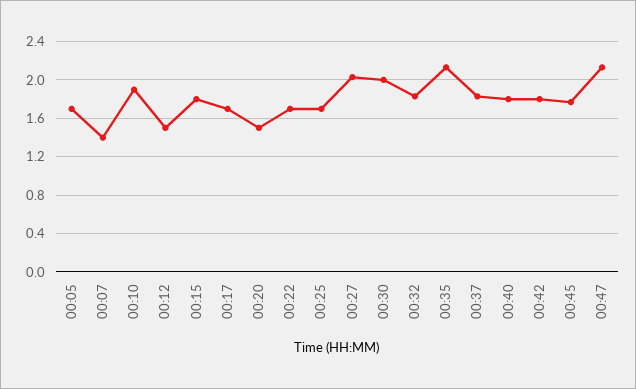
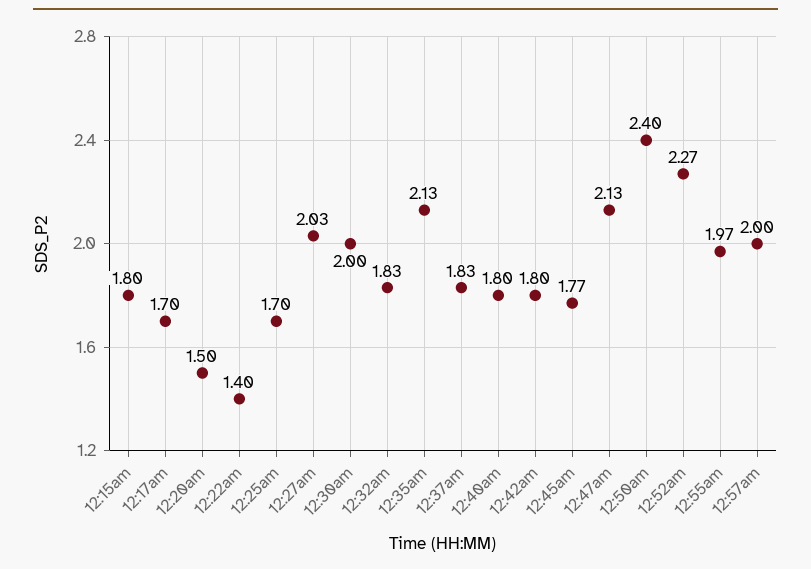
00:05: 1.7 -> none
00:07: 1.4 -> none
00:10: 1.9 -> none
00:12: 1.5 -> none
00:22: 1.7 -> 1.4
12:50am: none -> 2.4
12:52am: none -> 2.27
12:55am: none -> 1.97
12:57am: none -> 2

